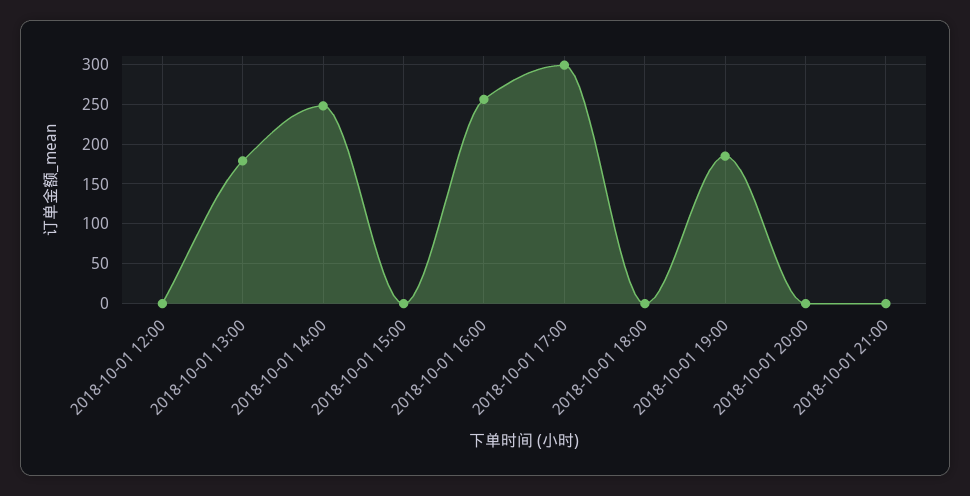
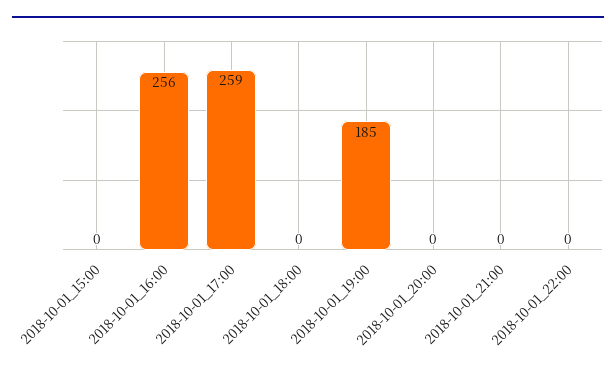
2018-10-01 12:00: 0 -> none
2018-10-01 13:00: 180 -> none
2018-10-01 14:00: 250 -> none
2018-10-01 17:00: 300 -> 259
2018-10-01_22:00: none -> 0

